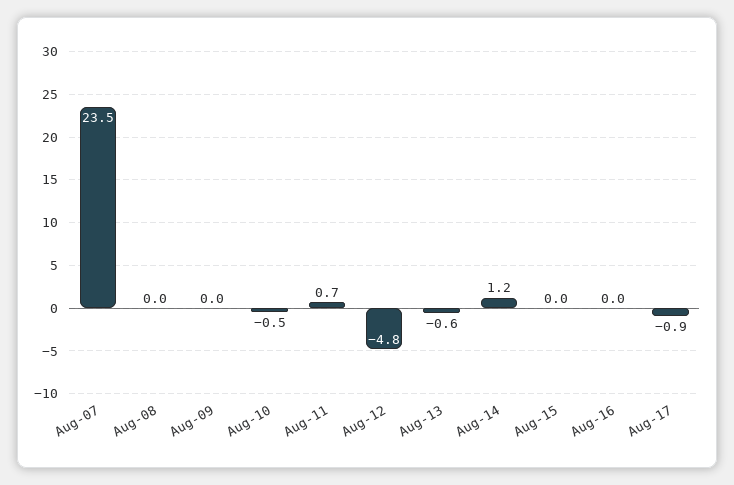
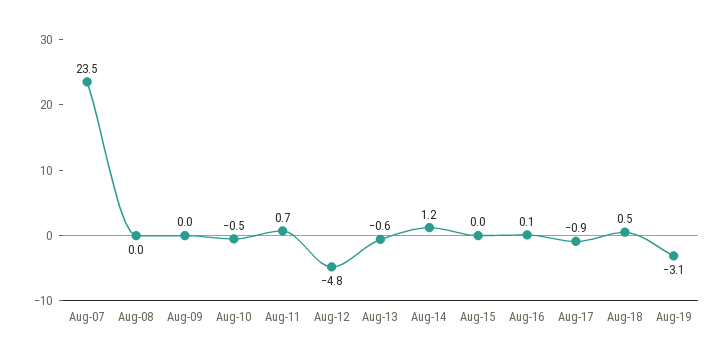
Aug-16: 0 -> 0.1
Aug-18: none -> 0.5
Aug-19: none -> -3.1

